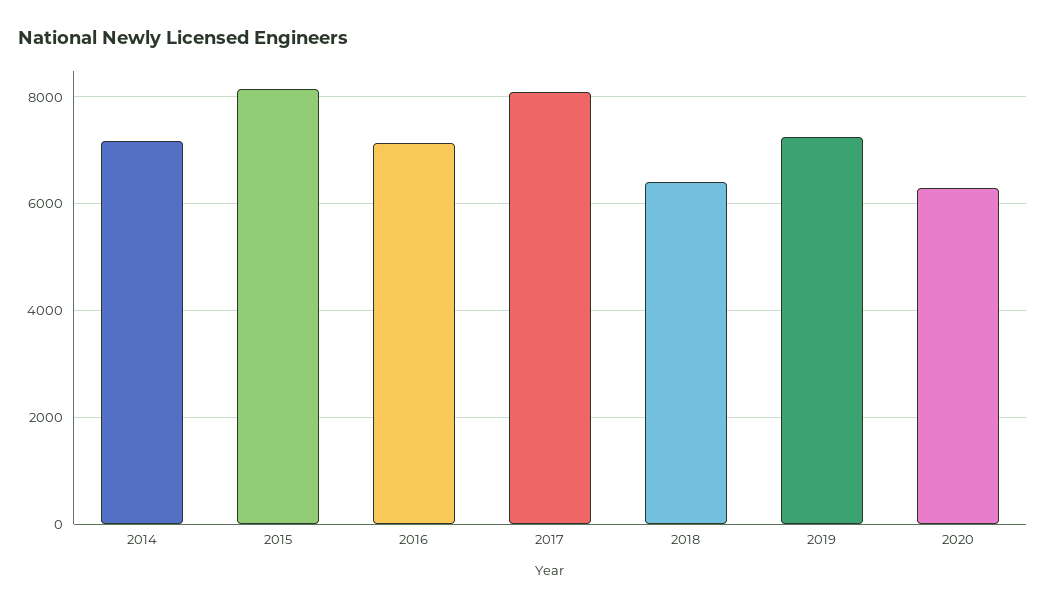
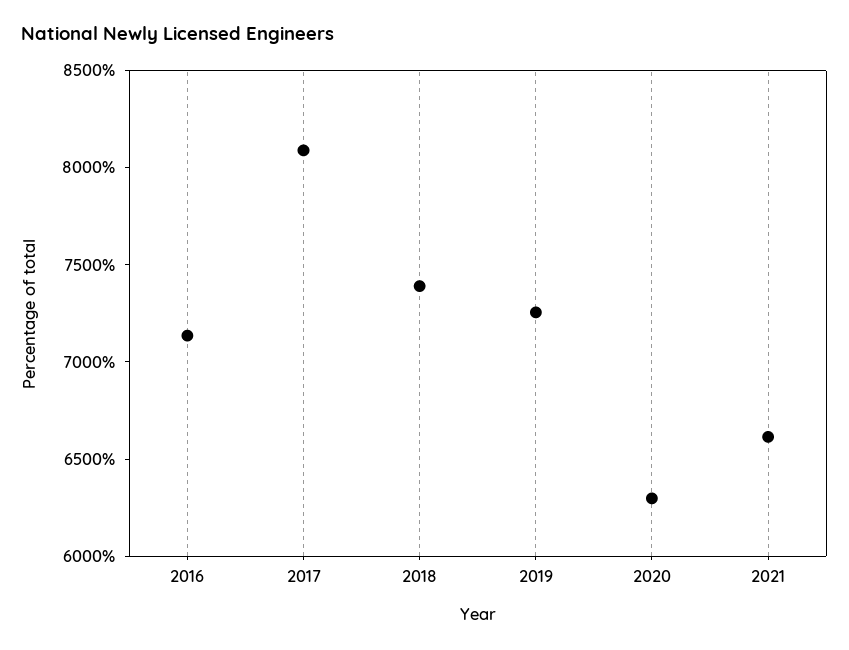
2014: 7200 -> none
2015: 8200 -> none
2018: 6400 -> 7400
2021: none -> 6600

